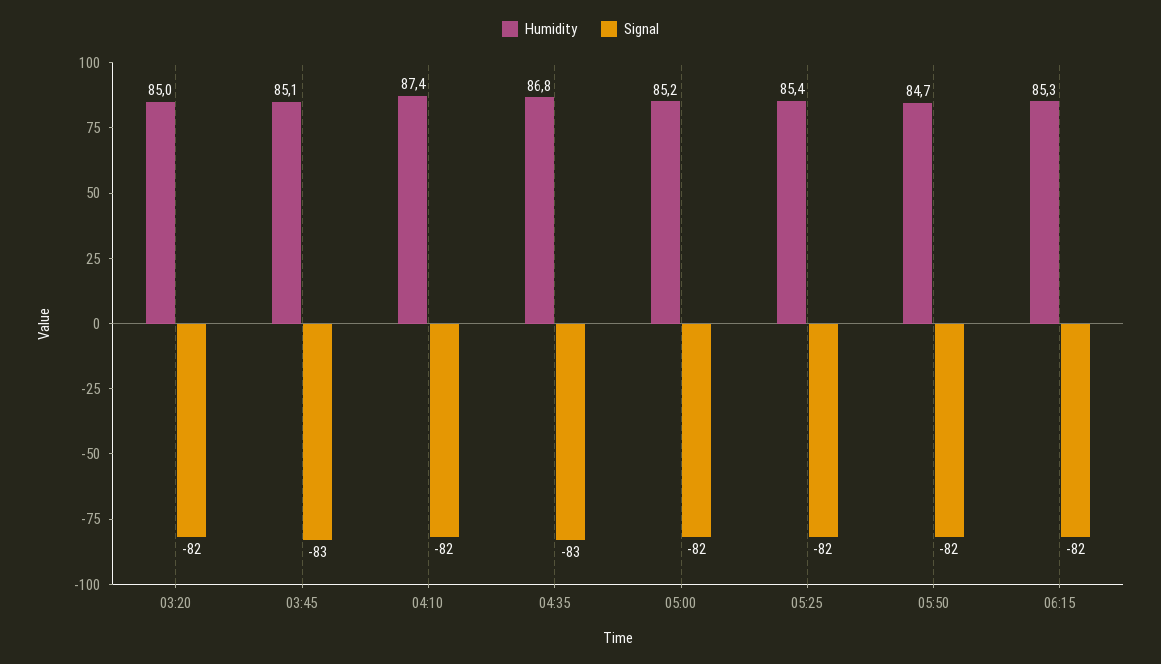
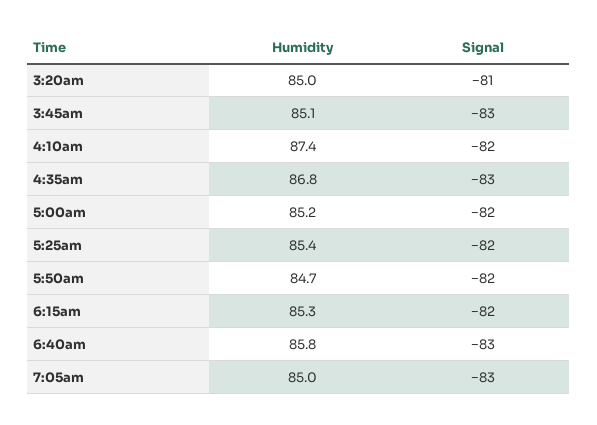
Signal, 03:20: -82 -> -81
Humidity, 6:40am: none -> 85.8
Signal, 6:40am: none -> -83
Humidity, 7:05am: none -> 85
Signal, 7:05am: none -> -83

